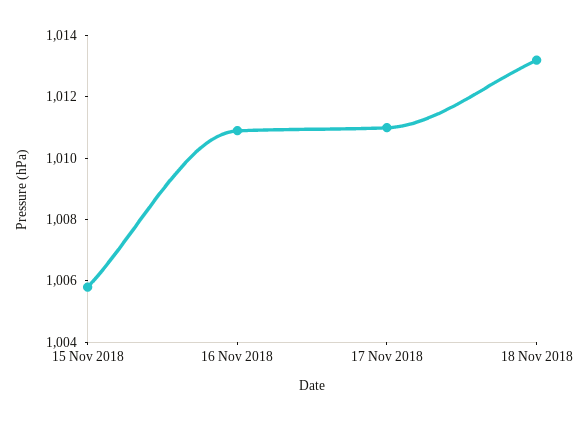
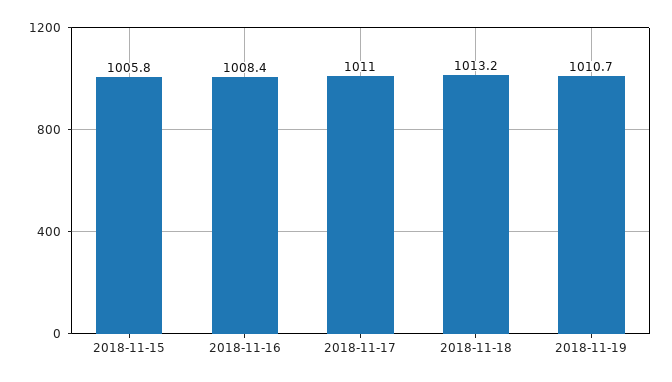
16 Nov 2018: 1011 -> 1008.4
2018-11-19: none -> 1010.7

